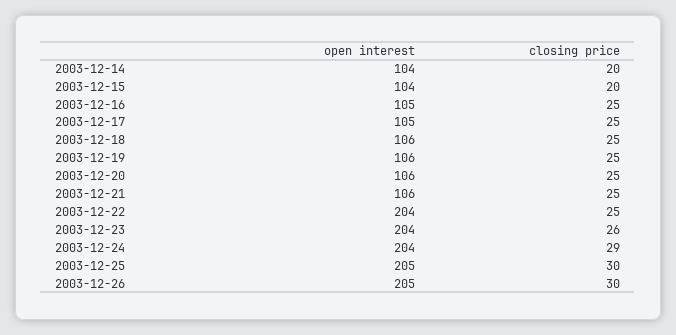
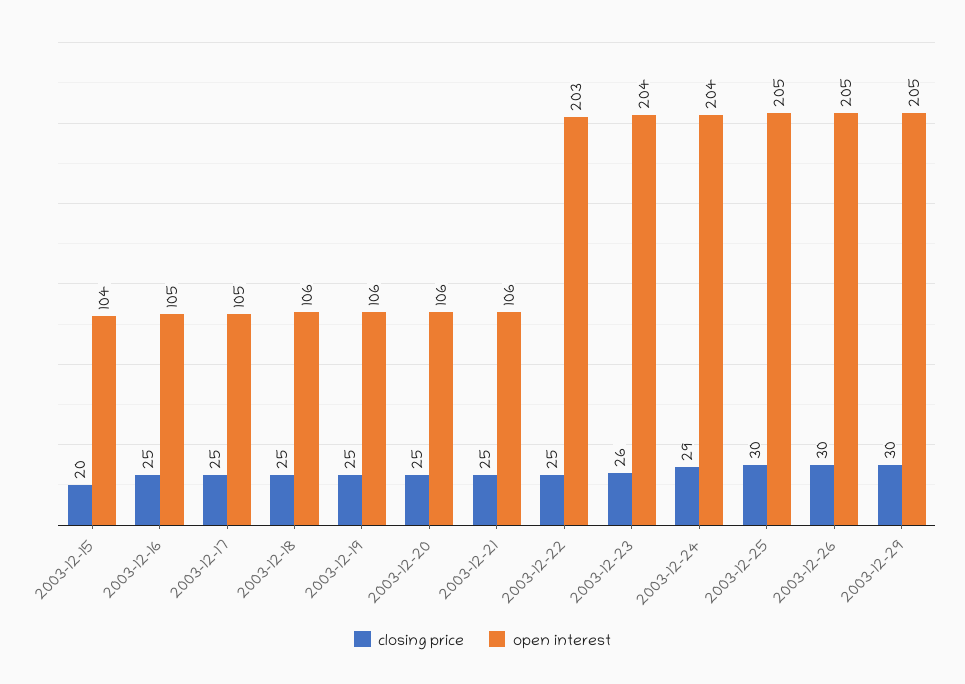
open interest, 2003-12-14: 104 -> none
closing price, 2003-12-14: 20 -> none
open interest, 2003-12-22: 204 -> 203
closing price, 2003-12-29: none -> 30
open interest, 2003-12-29: none -> 205

